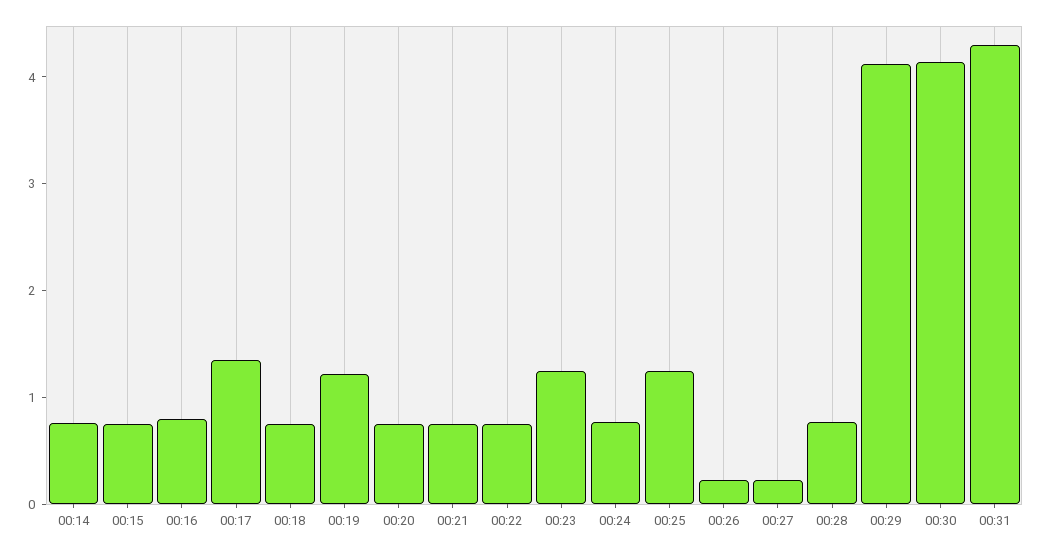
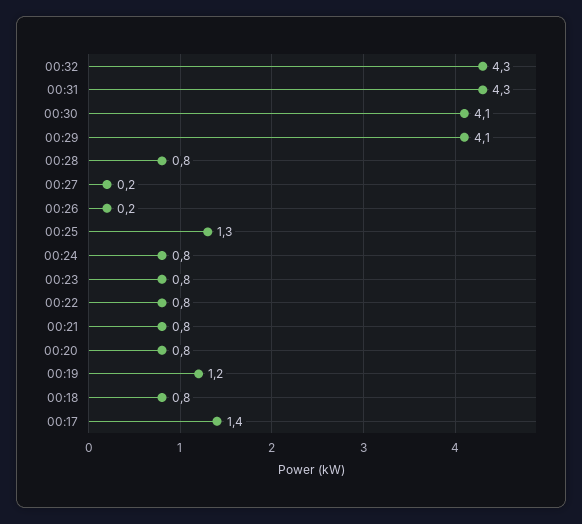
00:14: 0.8 -> none
00:15: 0.8 -> none
00:16: 0.8 -> none
00:23: 1.2 -> 0.8
00:32: none -> 4.3

